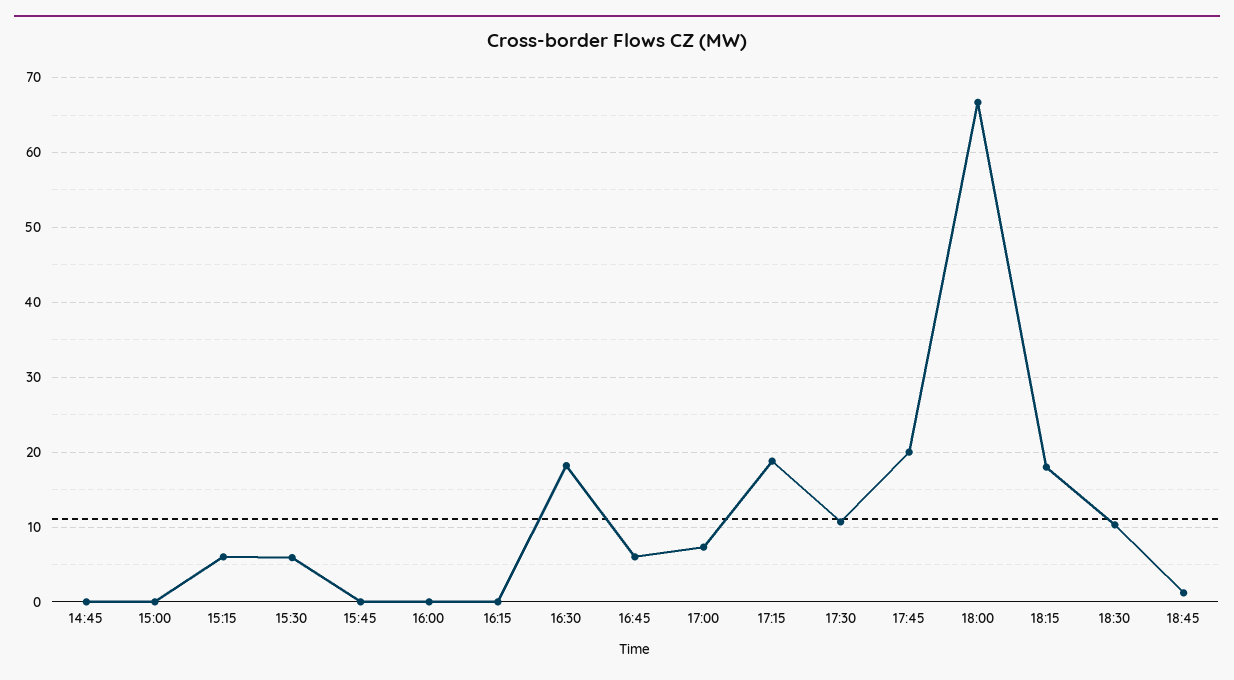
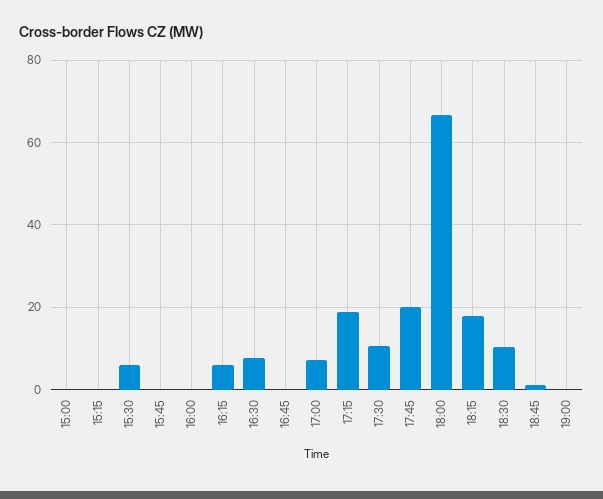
14:45: 0 -> none
15:15: 6 -> 0
16:15: 0 -> 6
16:30: 18 -> 8
16:45: 6 -> 0
19:00: none -> 0

